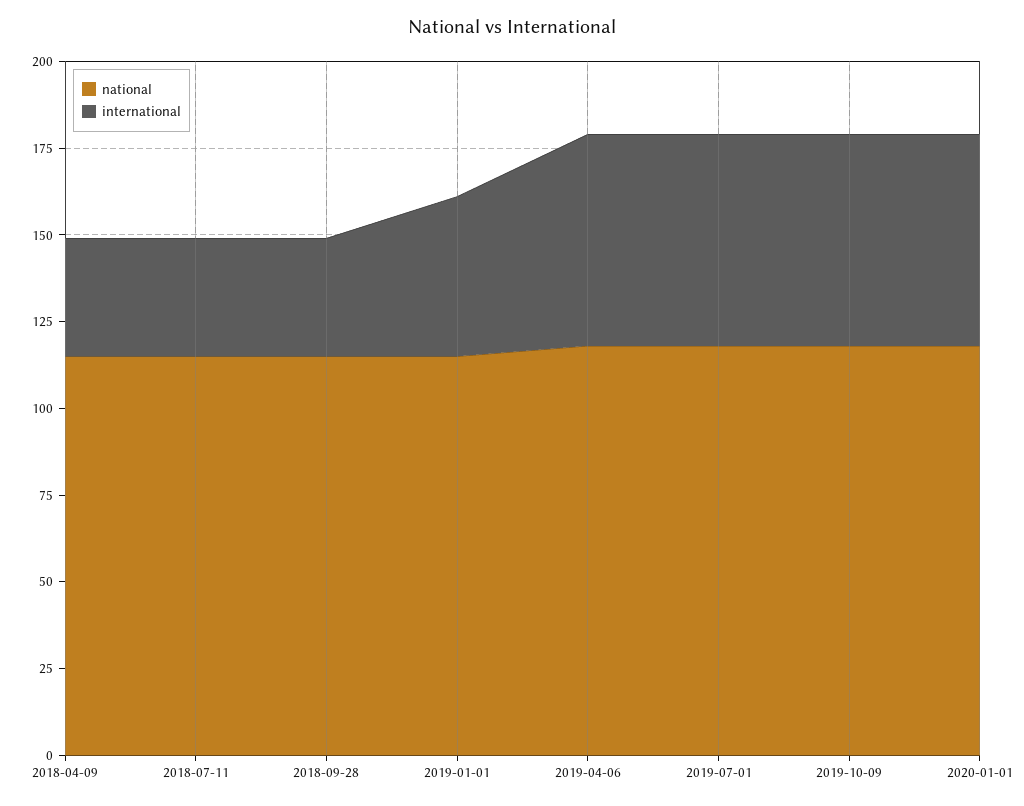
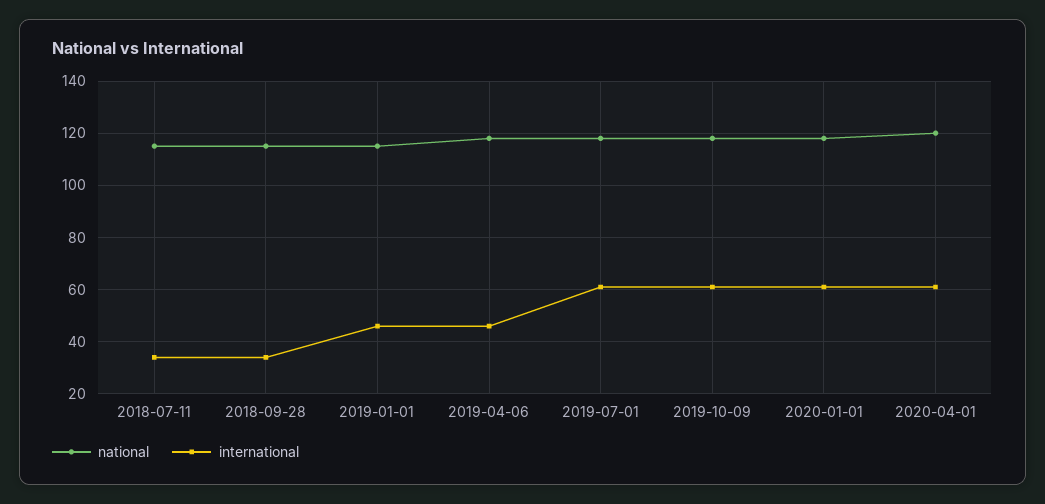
national, 2018-04-09: 115 -> none
international, 2018-04-09: 35 -> none
international, 2019-04-06: 60 -> 45
national, 2020-04-01: none -> 120
international, 2020-04-01: none -> 60

